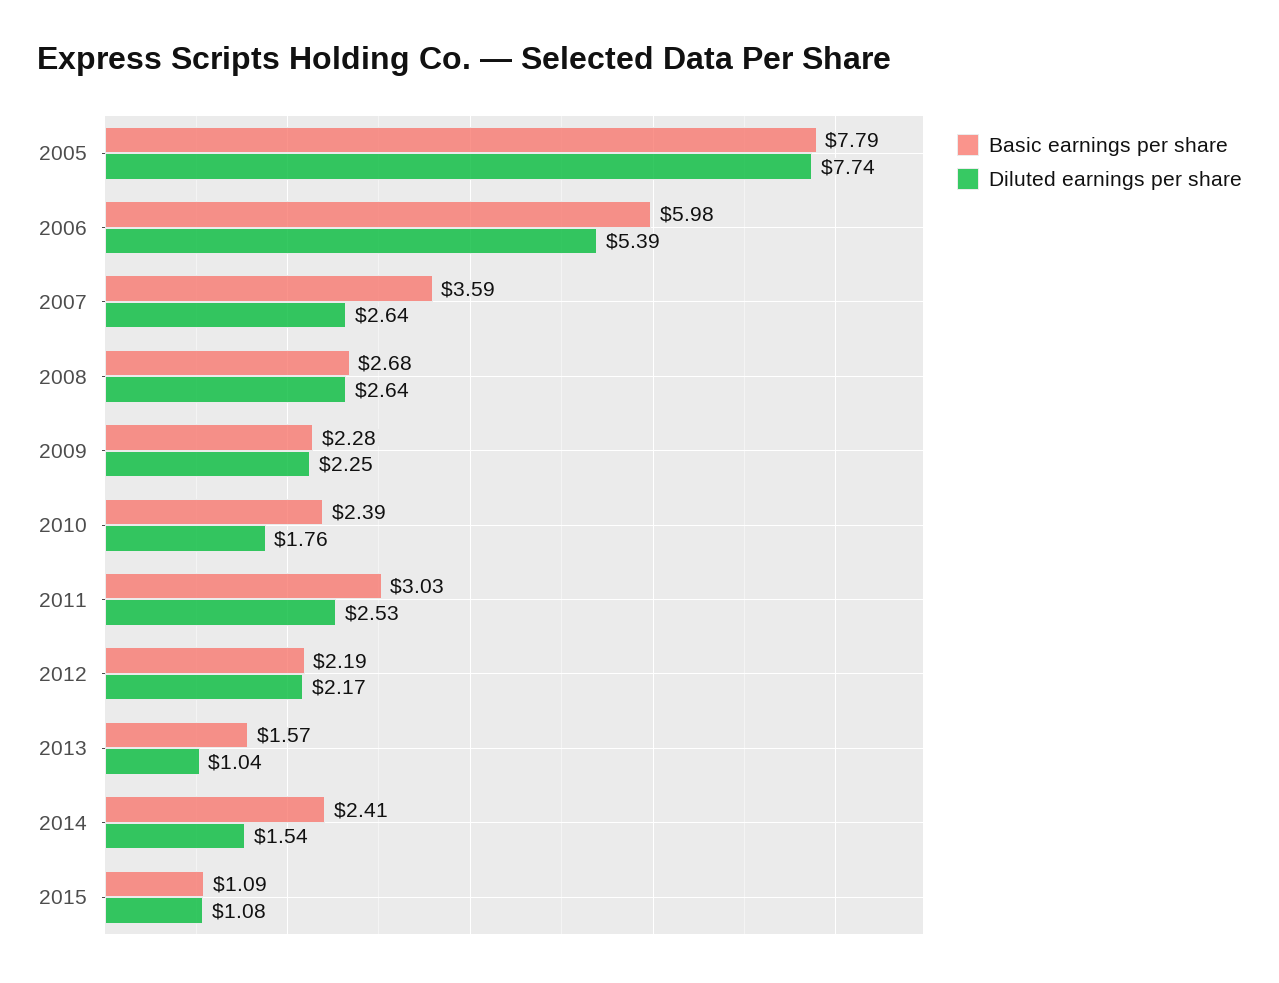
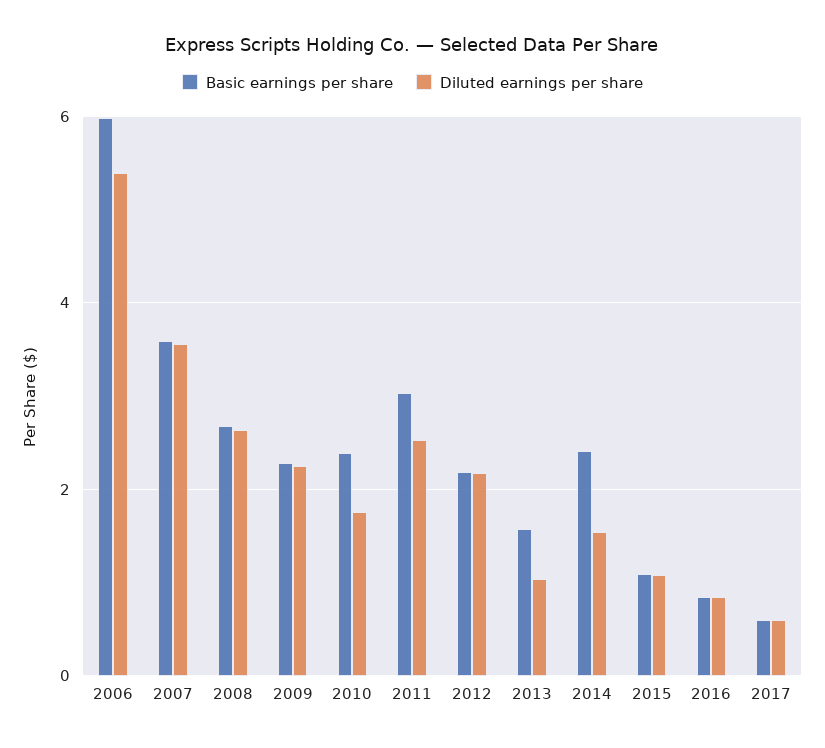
Basic earnings per share, 2005: 7.79 -> none
Diluted earnings per share, 2005: 7.74 -> none
Diluted earnings per share, 2007: 2.64 -> 3.6
Basic earnings per share, 2016: none -> 0.8
Diluted earnings per share, 2016: none -> 0.8
Basic earnings per share, 2017: none -> 0.6
Diluted earnings per share, 2017: none -> 0.6

